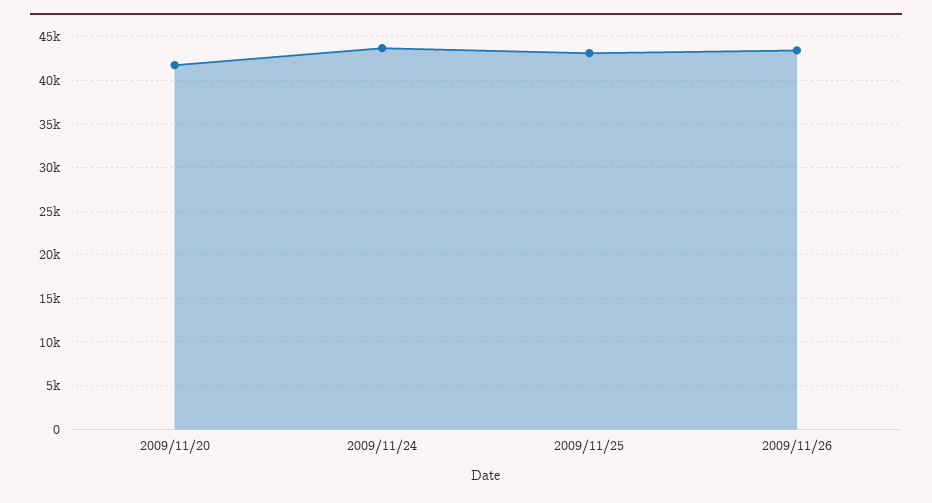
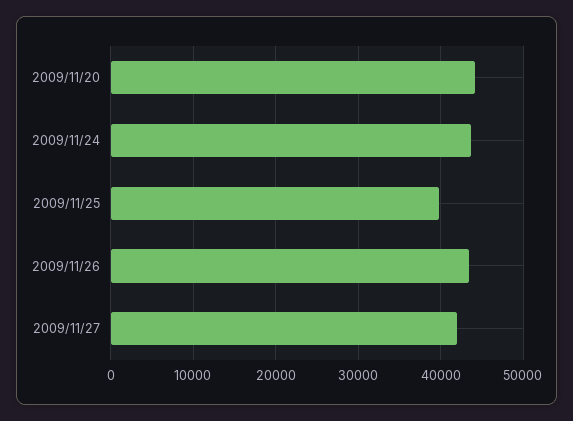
2009/11/20: 42000 -> 44000
2009/11/25: 43000 -> 40000
2009/11/27: none -> 42000

